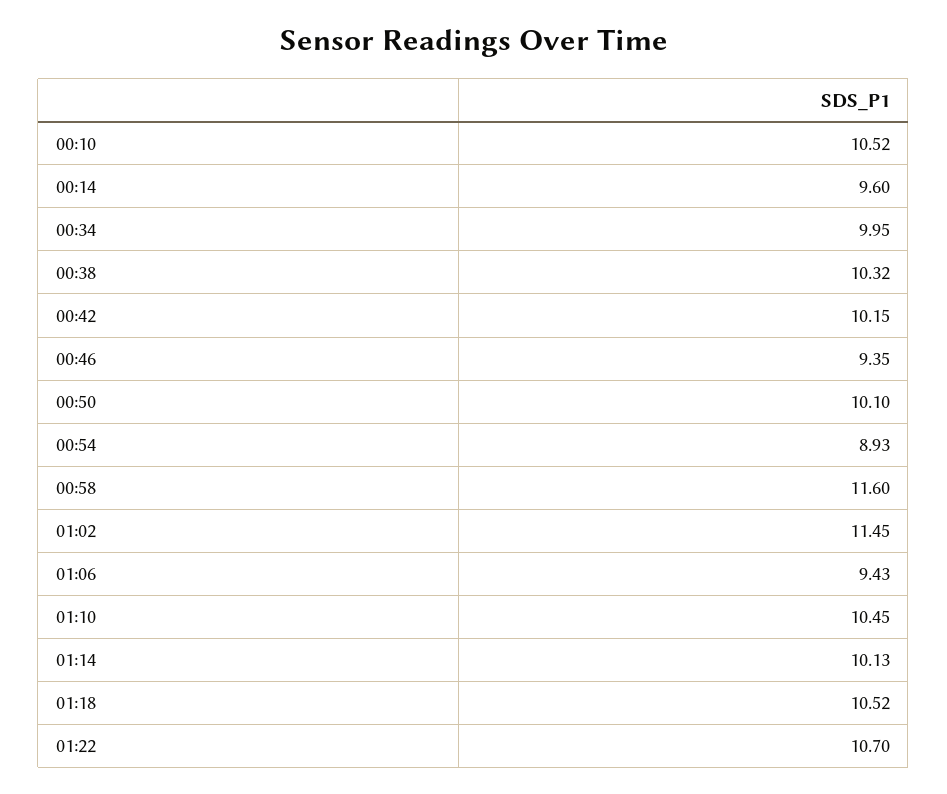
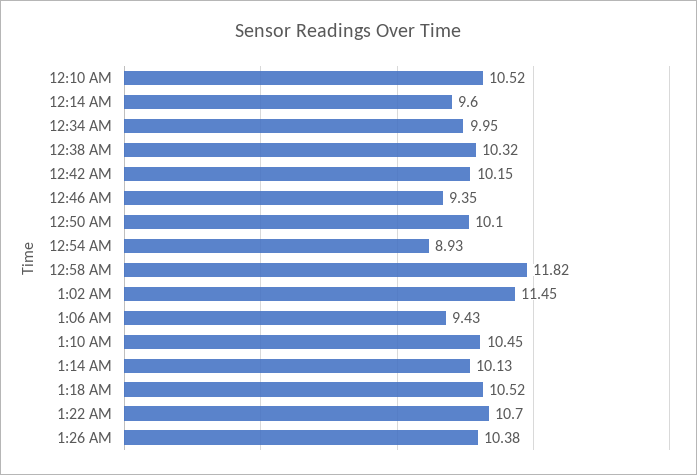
00:58: 11.6 -> 11.82
1:26 AM: none -> 10.38

